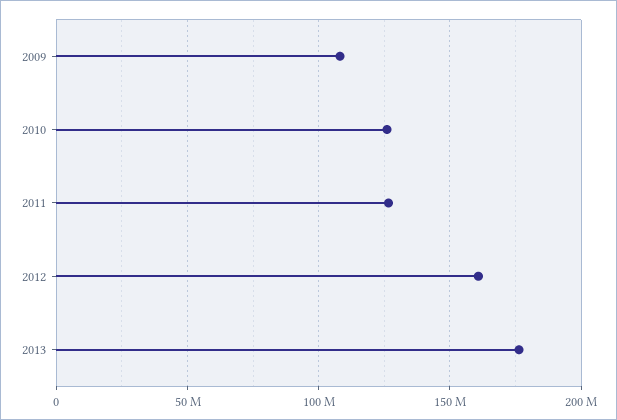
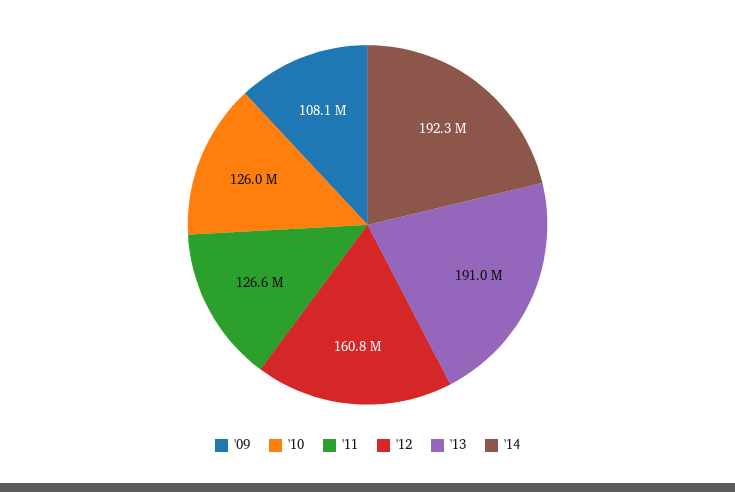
2013: 175000000 -> 191000000
'14: none -> 192300000

